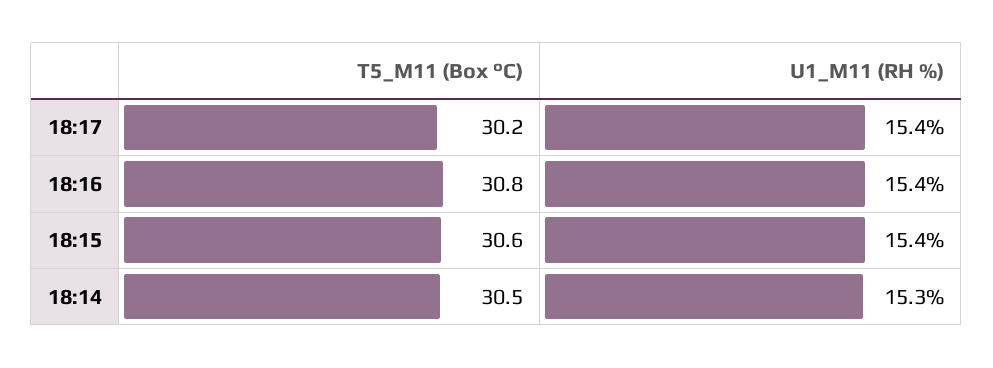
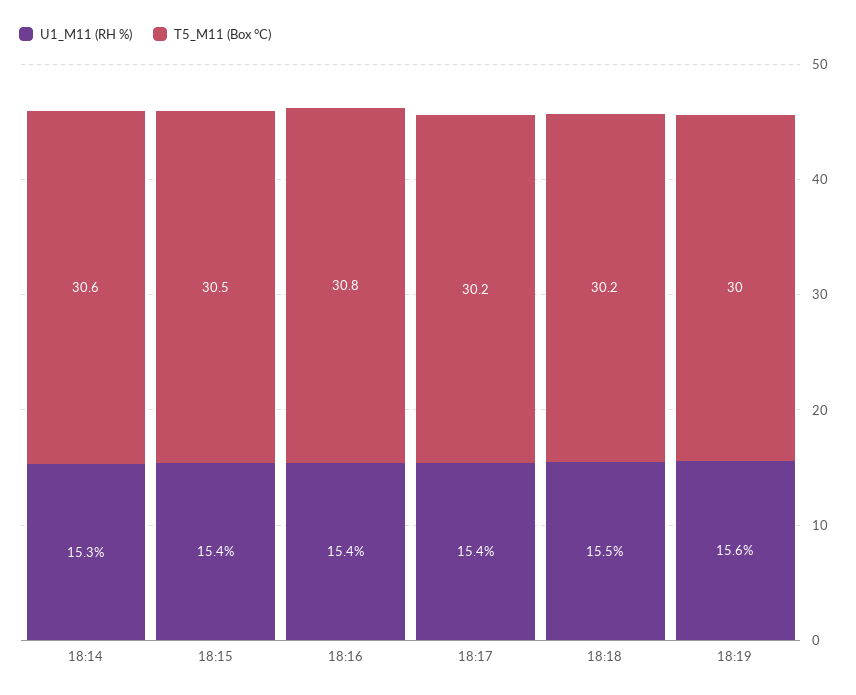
T5_M11 (Box °C), 18:15: 30.6 -> 30.5
T5_M11 (Box °C), 18:14: 30.5 -> 30.6
U1_M11 (RH %), 18:18: none -> 15.5
T5_M11 (Box °C), 18:18: none -> 30.2
U1_M11 (RH %), 18:19: none -> 15.6
T5_M11 (Box °C), 18:19: none -> 30

